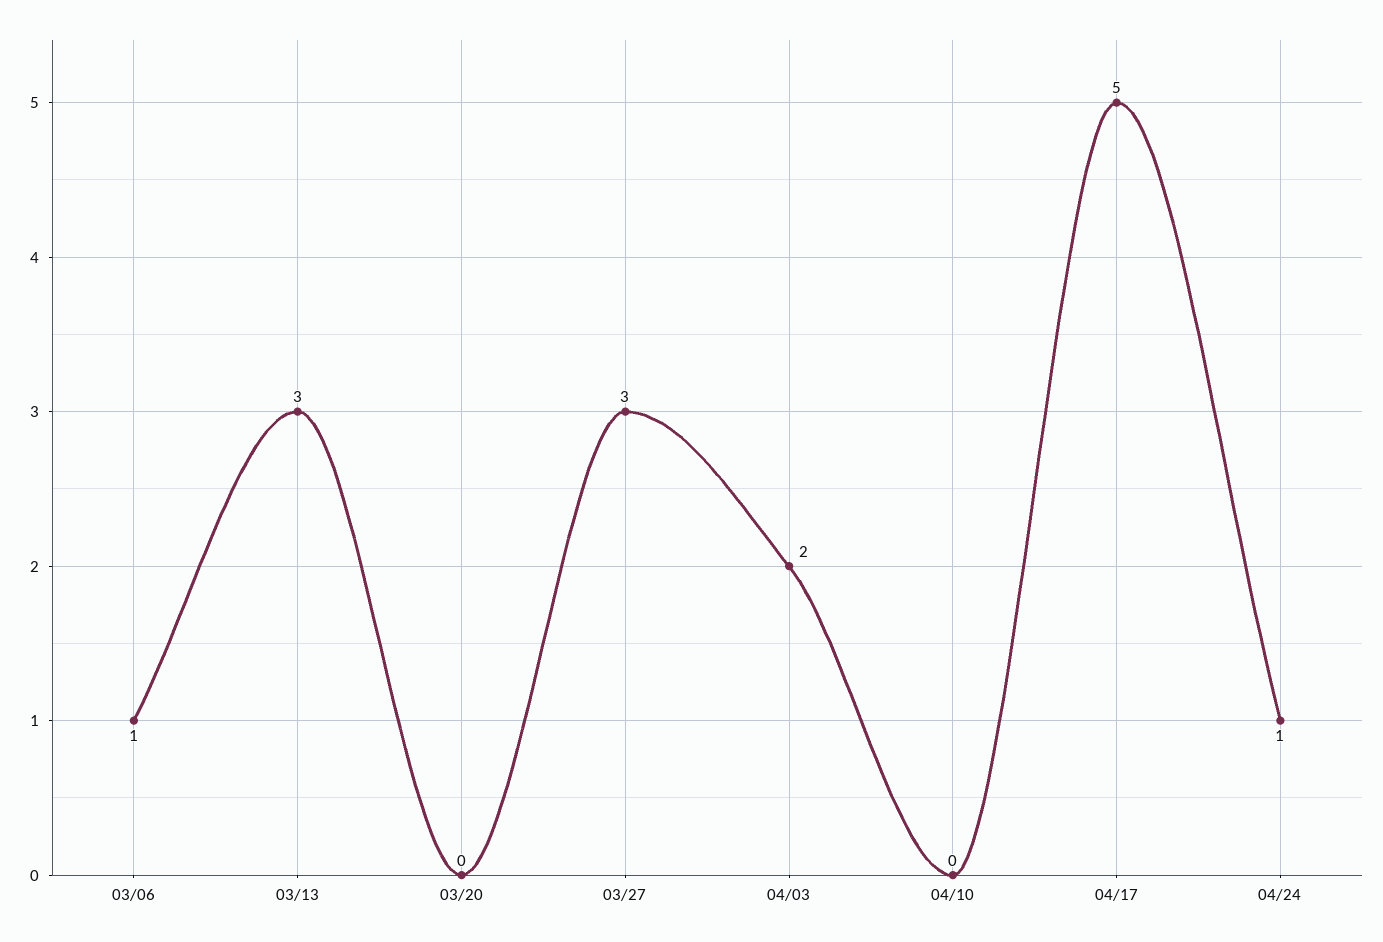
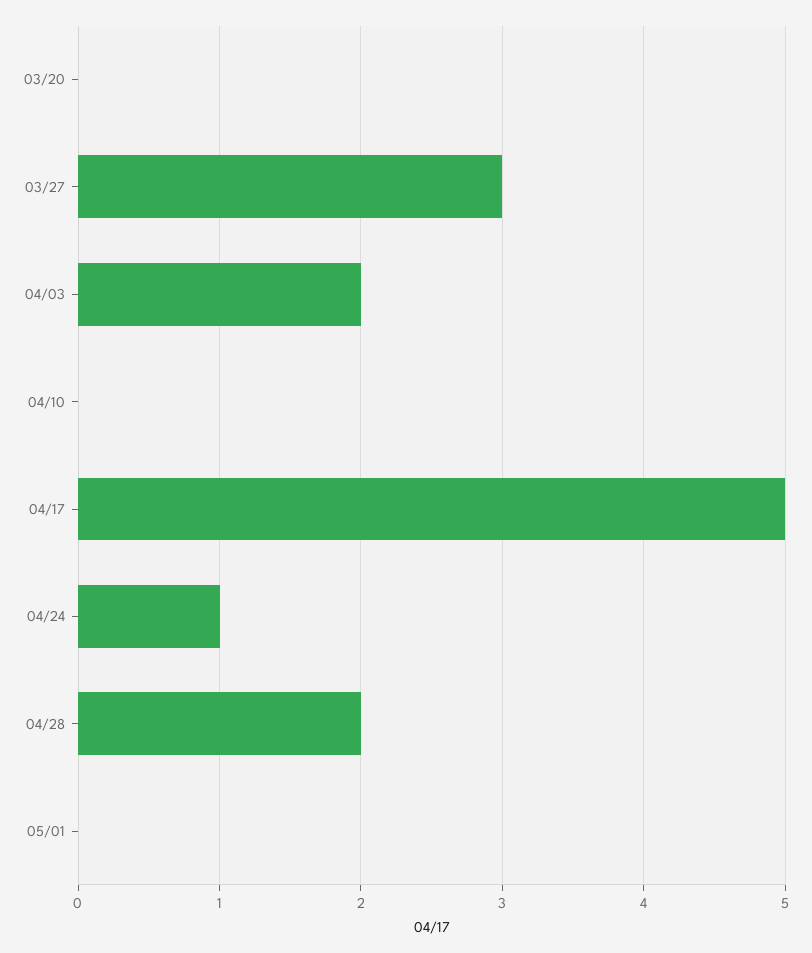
03/06: 1 -> none
03/13: 3 -> none
04/28: none -> 2
05/01: none -> 0

